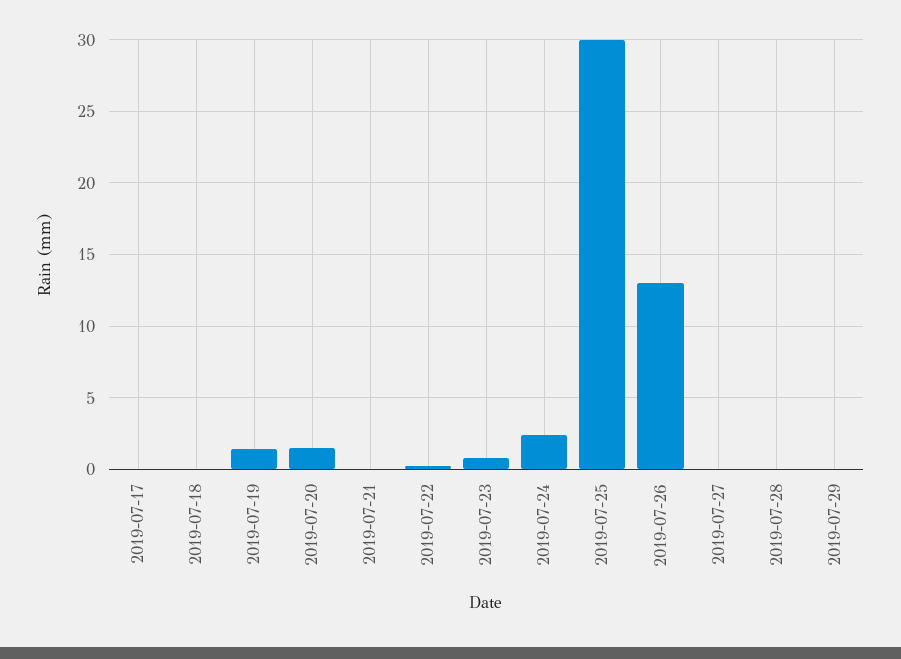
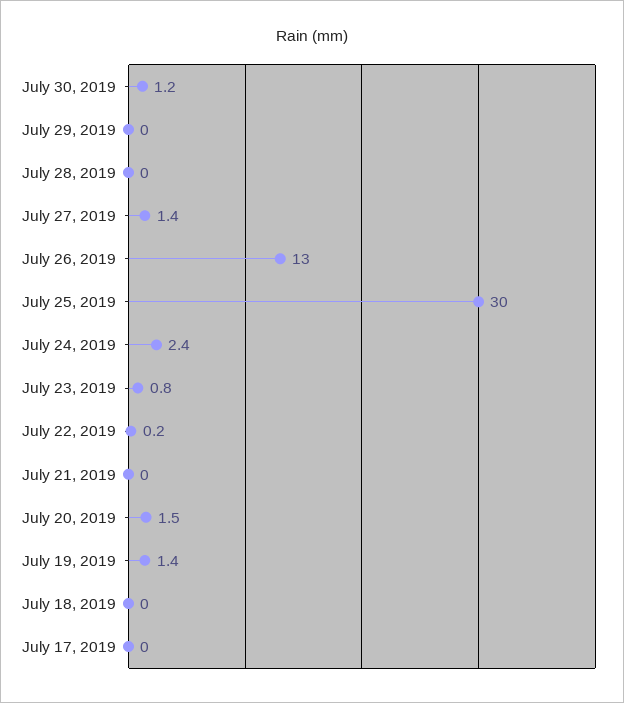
2019-07-27: 0 -> 1.4
July 30, 2019: none -> 1.2

